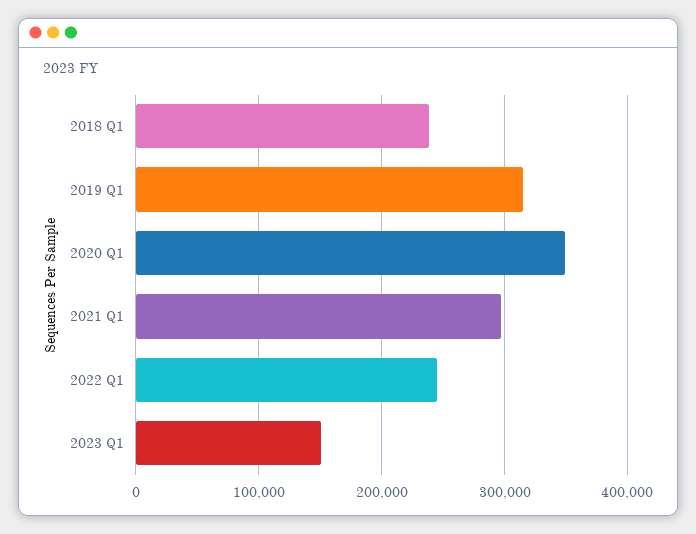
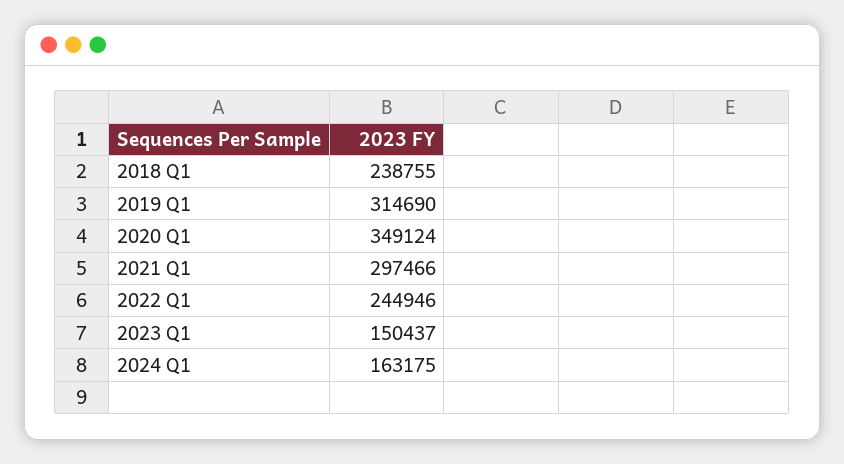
2024 Q1: none -> 163175

